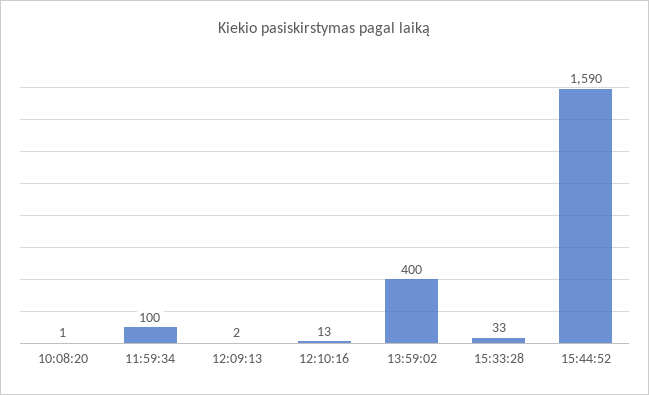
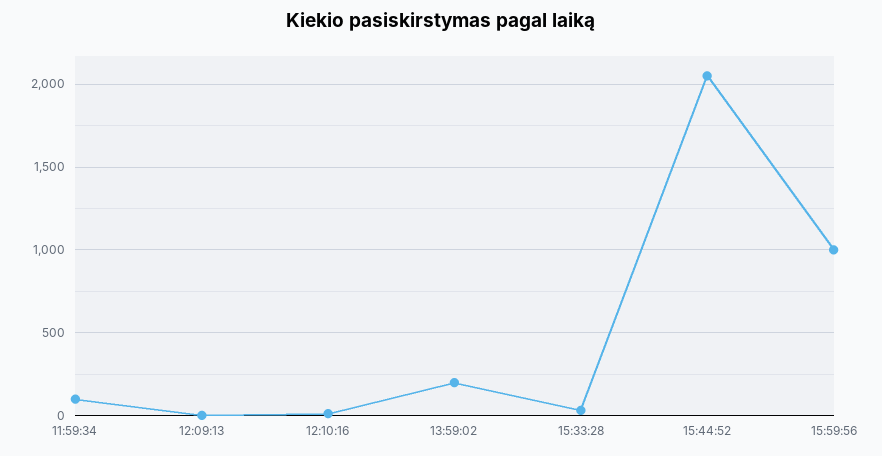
10:08:20: 1 -> none
13:59:02: 400 -> 200
15:44:52: 1590 -> 2050
15:59:56: none -> 1000

